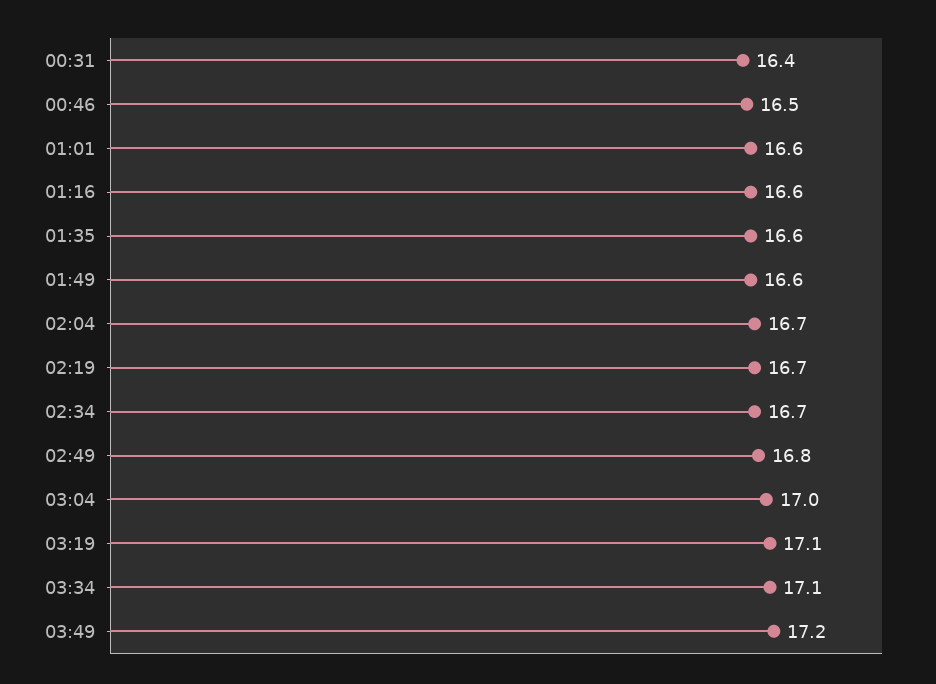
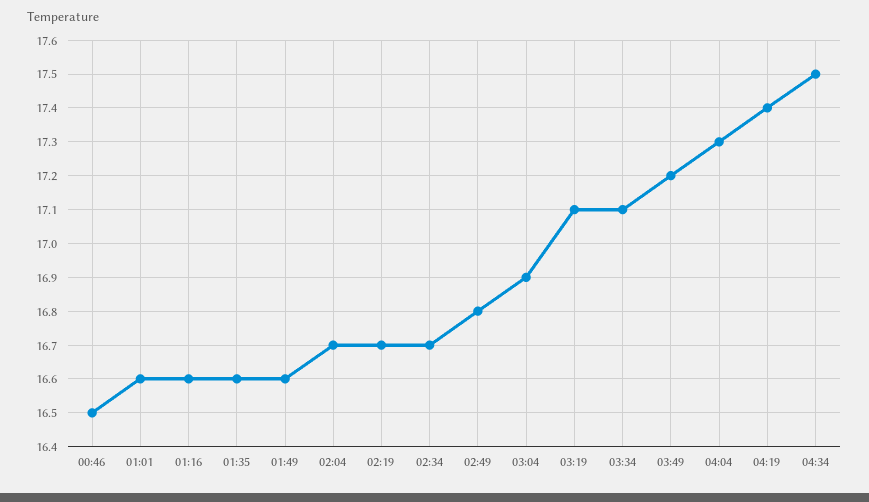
00:31: 16.4 -> none
03:04: 17 -> 16.9
04:04: none -> 17.3
04:19: none -> 17.4
04:34: none -> 17.5

